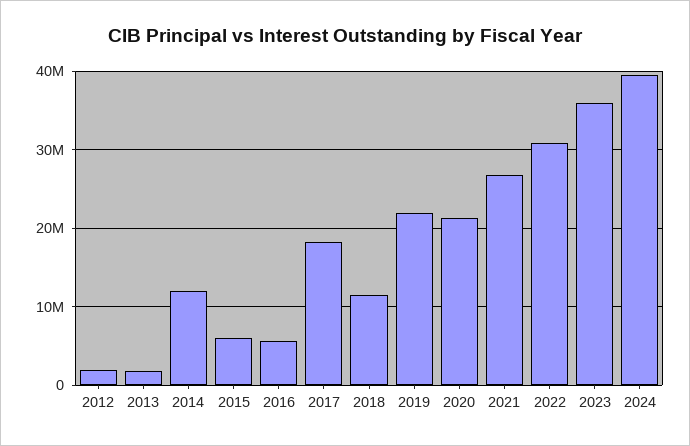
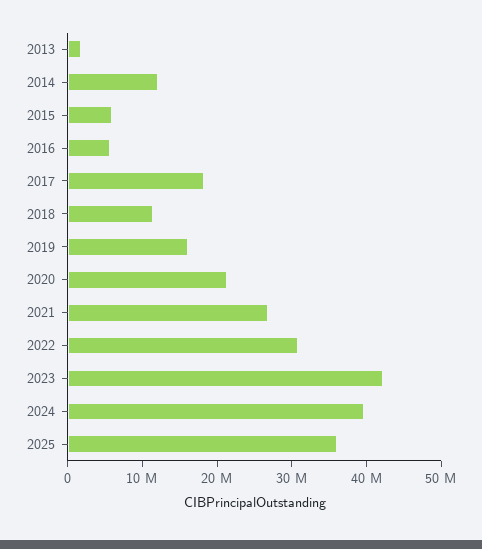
2012: 2000000 -> none
2019: 22000000 -> 16000000
2023: 36000000 -> 42000000
2025: none -> 36000000

